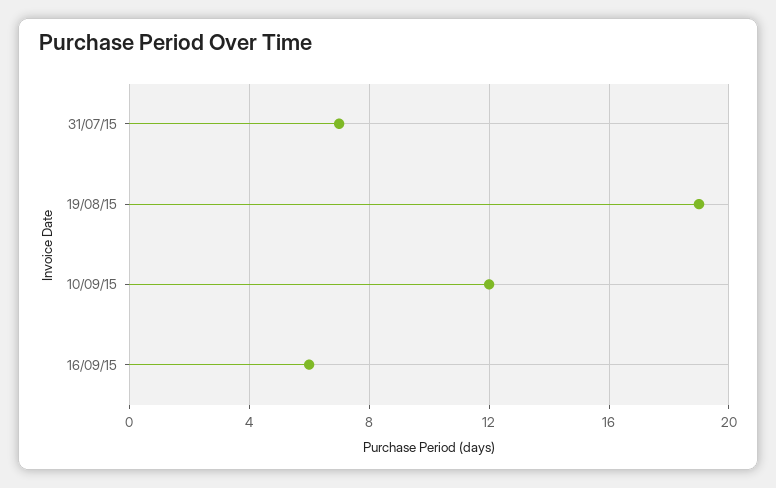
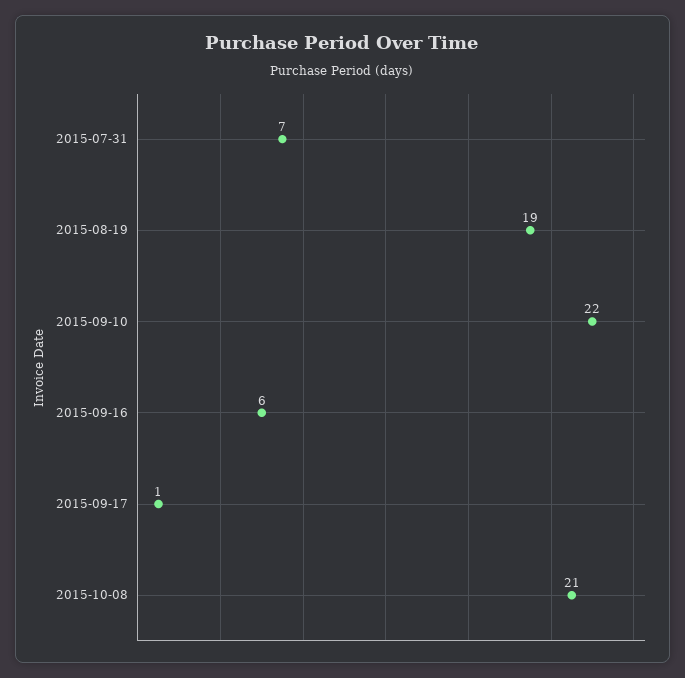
10/09/15: 12 -> 22
2015-09-17: none -> 1
2015-10-08: none -> 21

